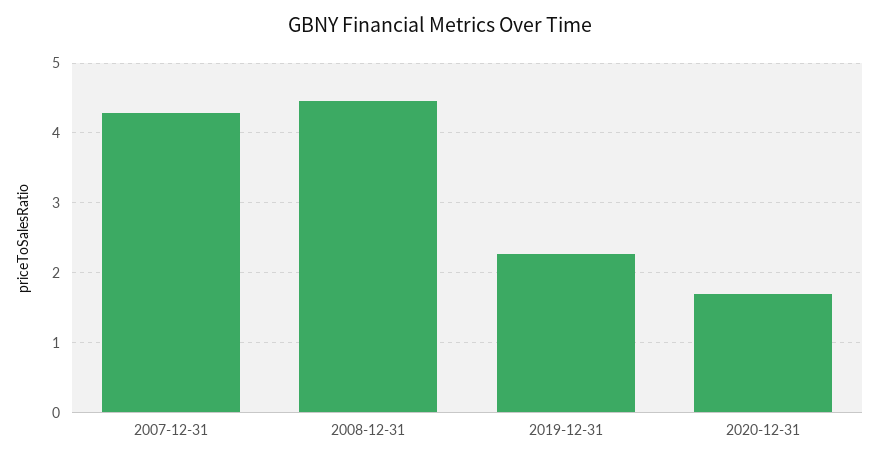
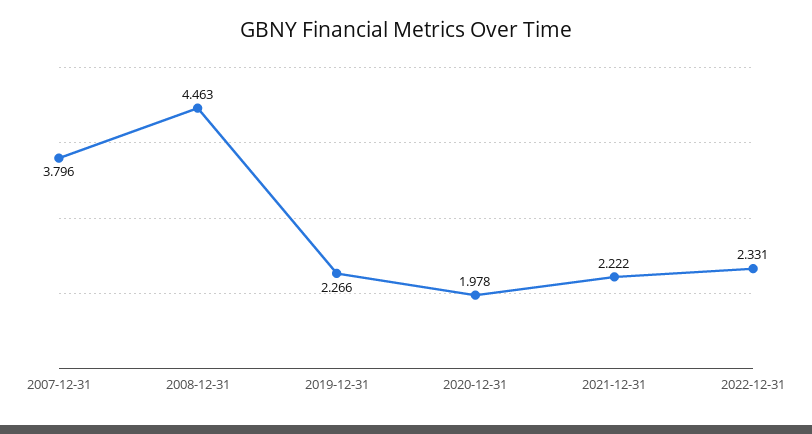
2007-12-31: 4.3 -> 3.796
2020-12-31: 1.7 -> 1.978
2021-12-31: none -> 2.222
2022-12-31: none -> 2.331

